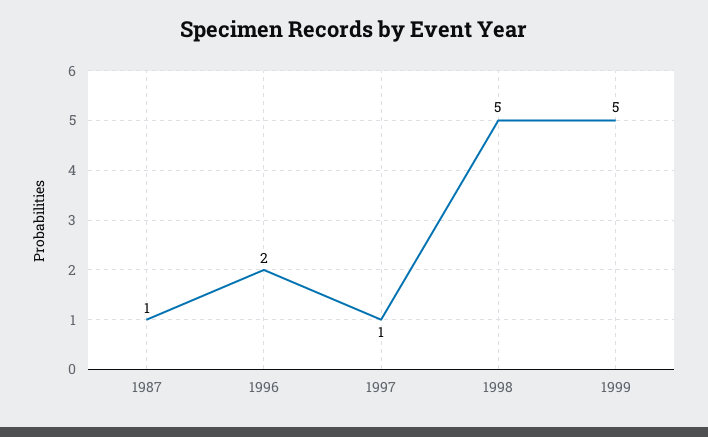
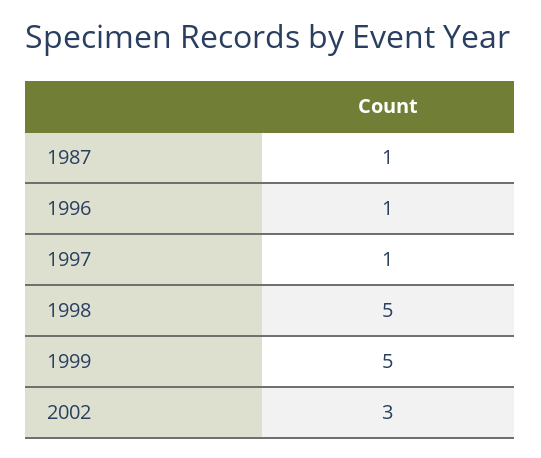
1996: 2 -> 1
2002: none -> 3

